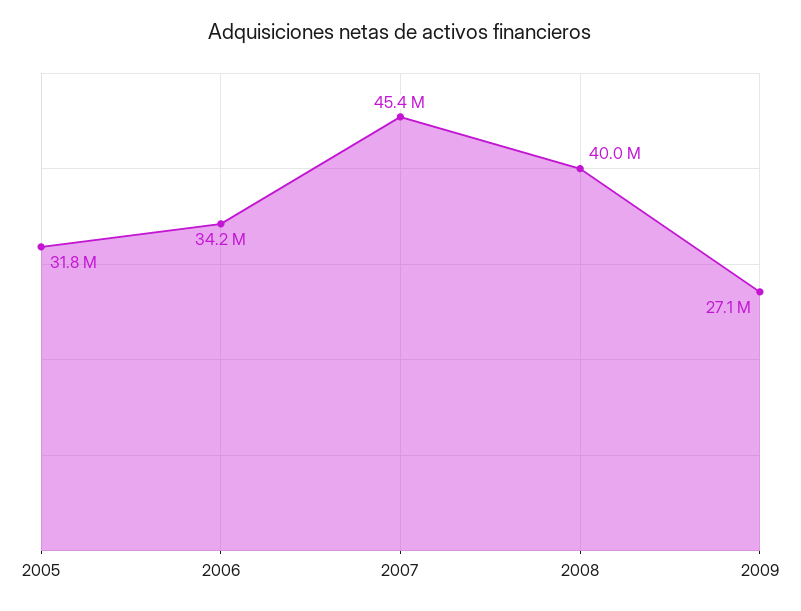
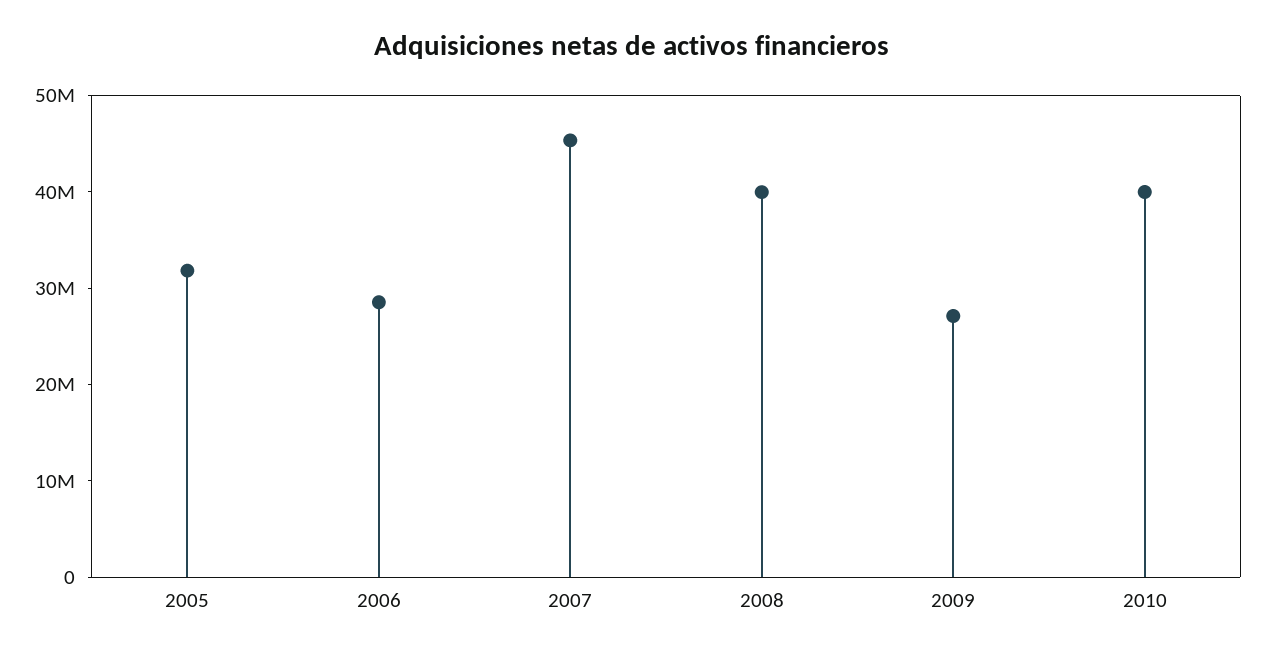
2006: 34200000 -> 28000000
2010: none -> 40000000

